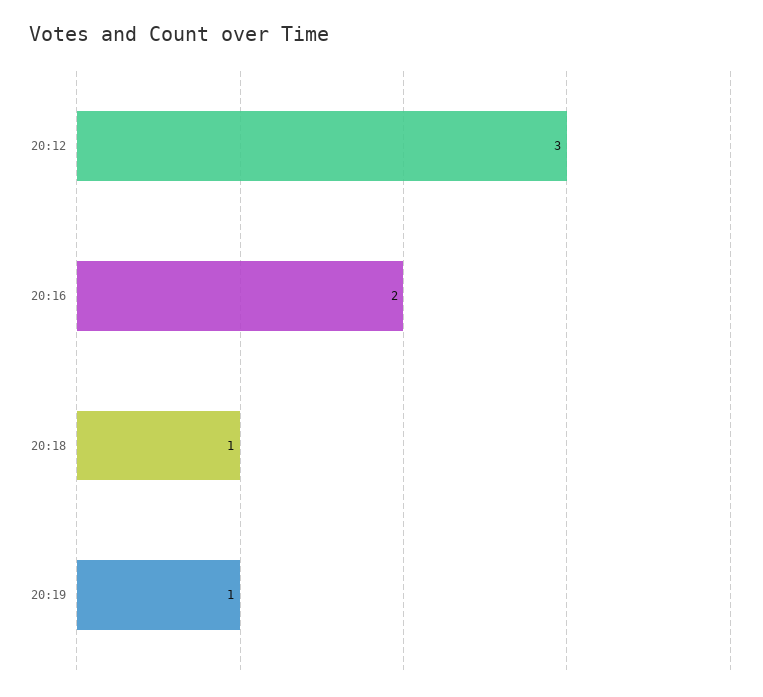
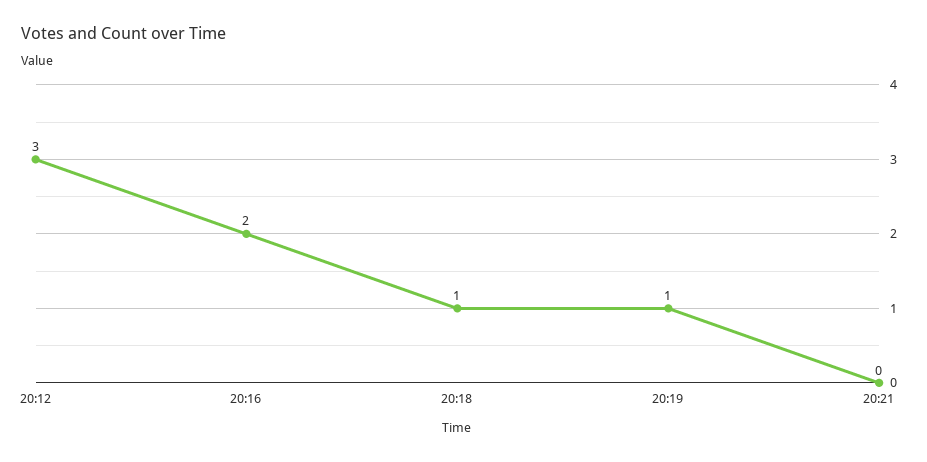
20:21: none -> 0

